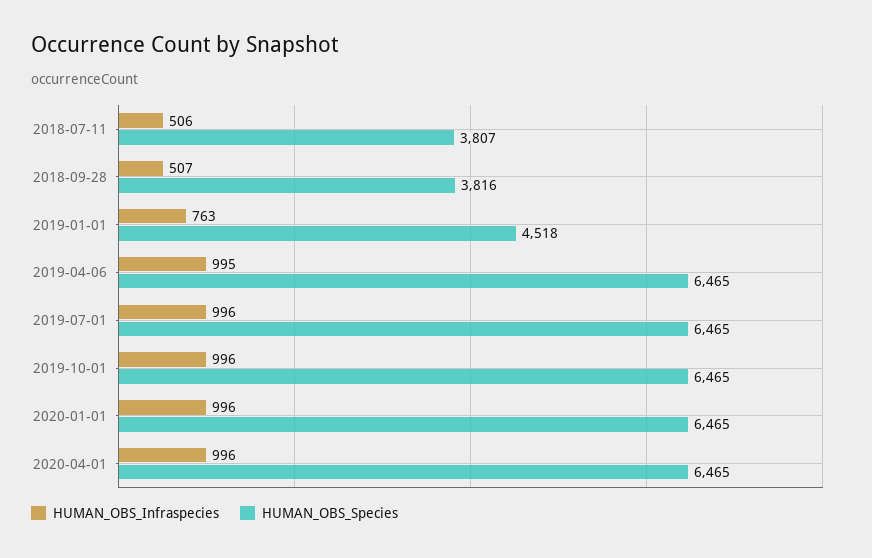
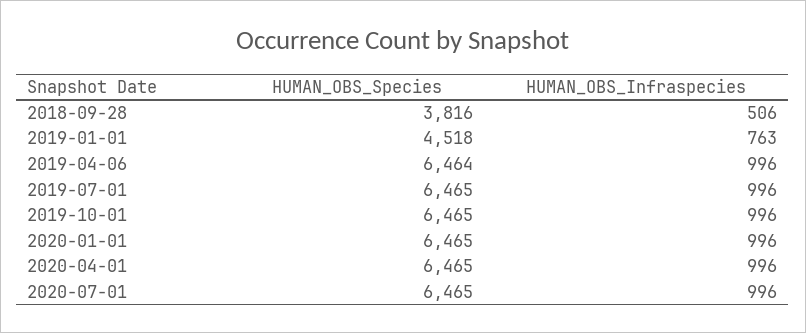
HUMAN_OBS_Infraspecies, 2018-07-11: 506 -> none
HUMAN_OBS_Species, 2018-07-11: 3807 -> none
HUMAN_OBS_Infraspecies, 2018-09-28: 507 -> 506
HUMAN_OBS_Infraspecies, 2019-04-06: 995 -> 996
HUMAN_OBS_Species, 2019-04-06: 6465 -> 6464
HUMAN_OBS_Species, 2020-07-01: none -> 6465
HUMAN_OBS_Infraspecies, 2020-07-01: none -> 996

